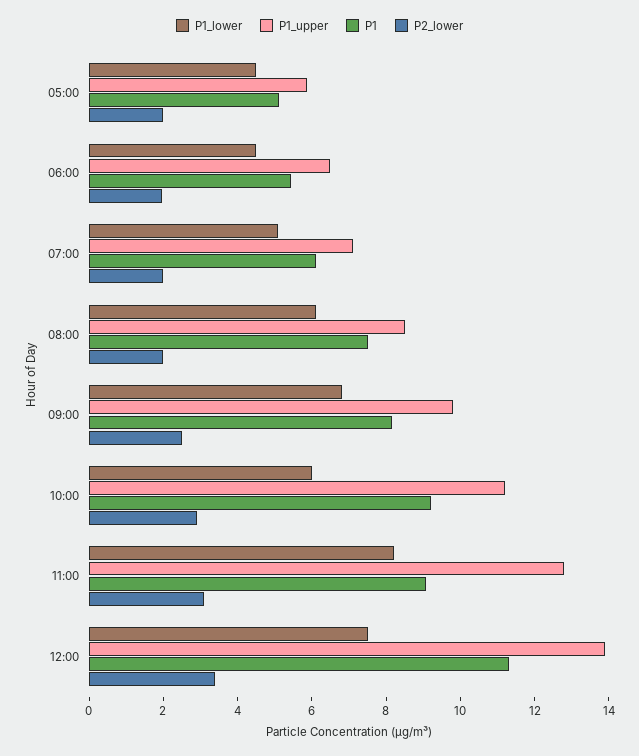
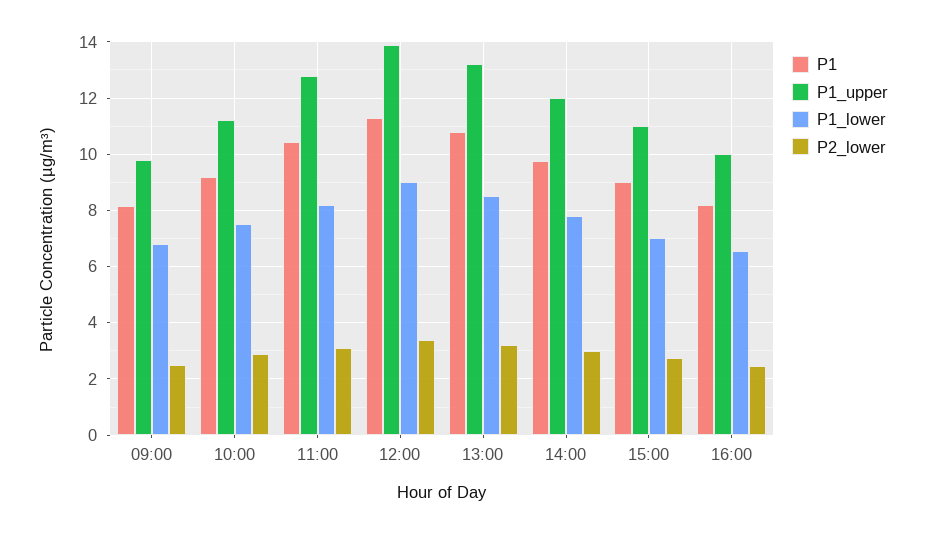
P1_lower, 05:00: 4.5 -> none
P1_upper, 05:00: 6 -> none
P1, 05:00: 5 -> none
P2_lower, 05:00: 2 -> none
P1_lower, 06:00: 4.5 -> none
P1_upper, 06:00: 6.5 -> none
P1, 06:00: 5.5 -> none
P2_lower, 06:00: 2 -> none
P1_lower, 07:00: 5 -> none
P1_upper, 07:00: 7 -> none
P1, 07:00: 6 -> none
P2_lower, 07:00: 2 -> none
P1_lower, 08:00: 6 -> none
P1_upper, 08:00: 8.5 -> none
P1, 08:00: 7.5 -> none
P2_lower, 08:00: 2 -> none
P1_lower, 10:00: 6 -> 7.5
P1, 11:00: 9 -> 10.5
P1_lower, 12:00: 7.5 -> 9
P1, 13:00: none -> 10.75
P1_upper, 13:00: none -> 13.25
P1_lower, 13:00: none -> 8.5
P2_lower, 13:00: none -> 3.25
P1, 14:00: none -> 9.75
P1_upper, 14:00: none -> 12
P1_lower, 14:00: none -> 7.75
P2_lower, 14:00: none -> 3
P1, 15:00: none -> 9
P1_upper, 15:00: none -> 11
P1_lower, 15:00: none -> 7
P2_lower, 15:00: none -> 2.75
P1, 16:00: none -> 8.25
P1_upper, 16:00: none -> 10
P1_lower, 16:00: none -> 6.5
P2_lower, 16:00: none -> 2.5

